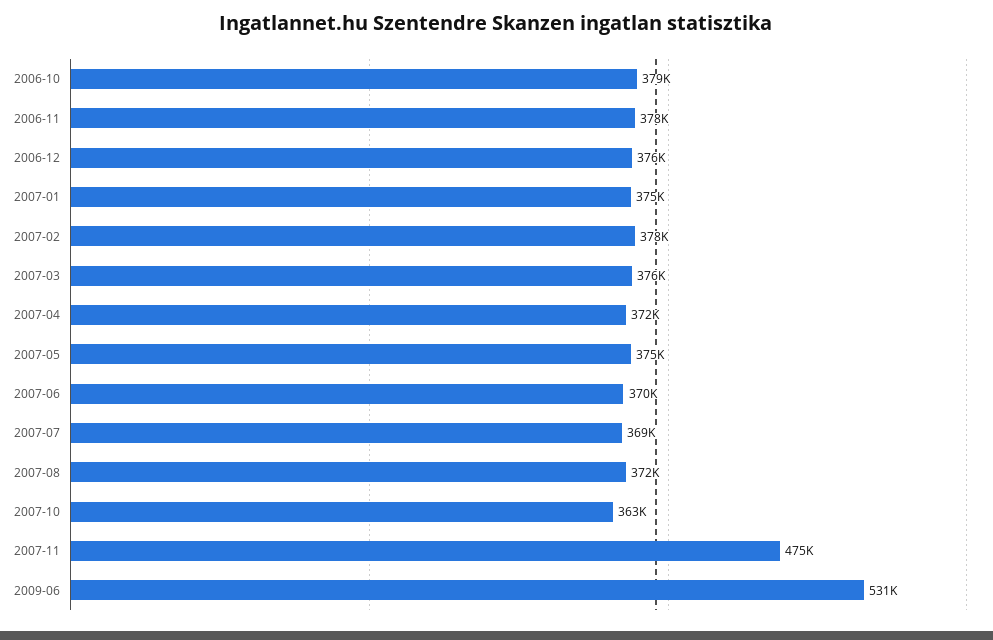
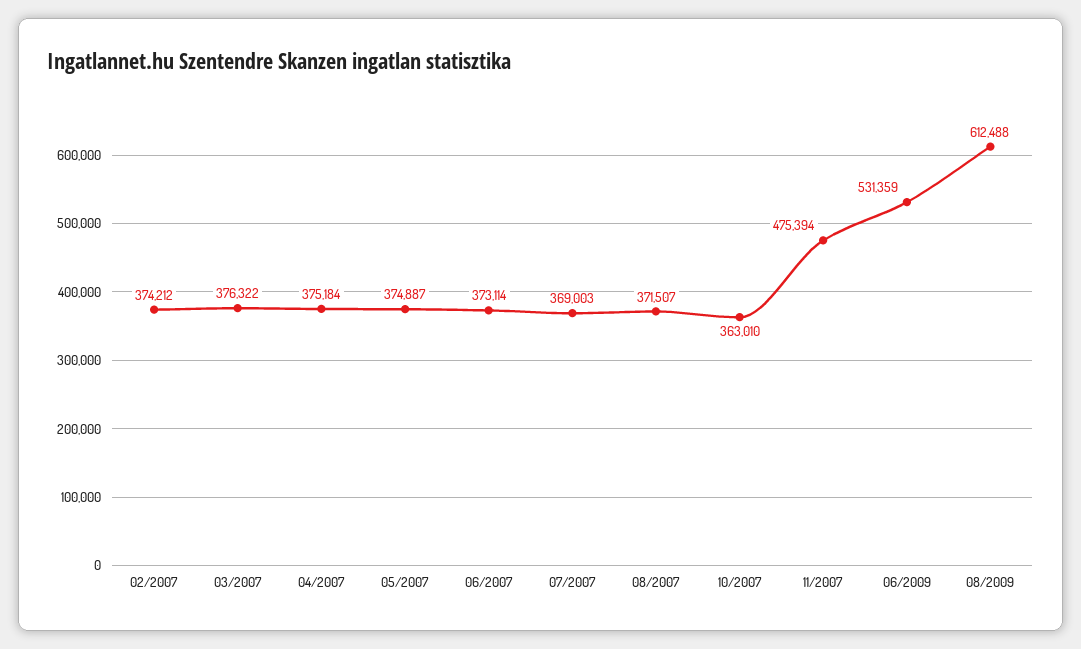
2006-10: 379000 -> none
2006-11: 378000 -> none
2006-12: 376000 -> none
2007-01: 375000 -> none
2007-02: 378000 -> 374212
2007-04: 372000 -> 375184
2007-06: 370000 -> 373114
08/2009: none -> 612488

